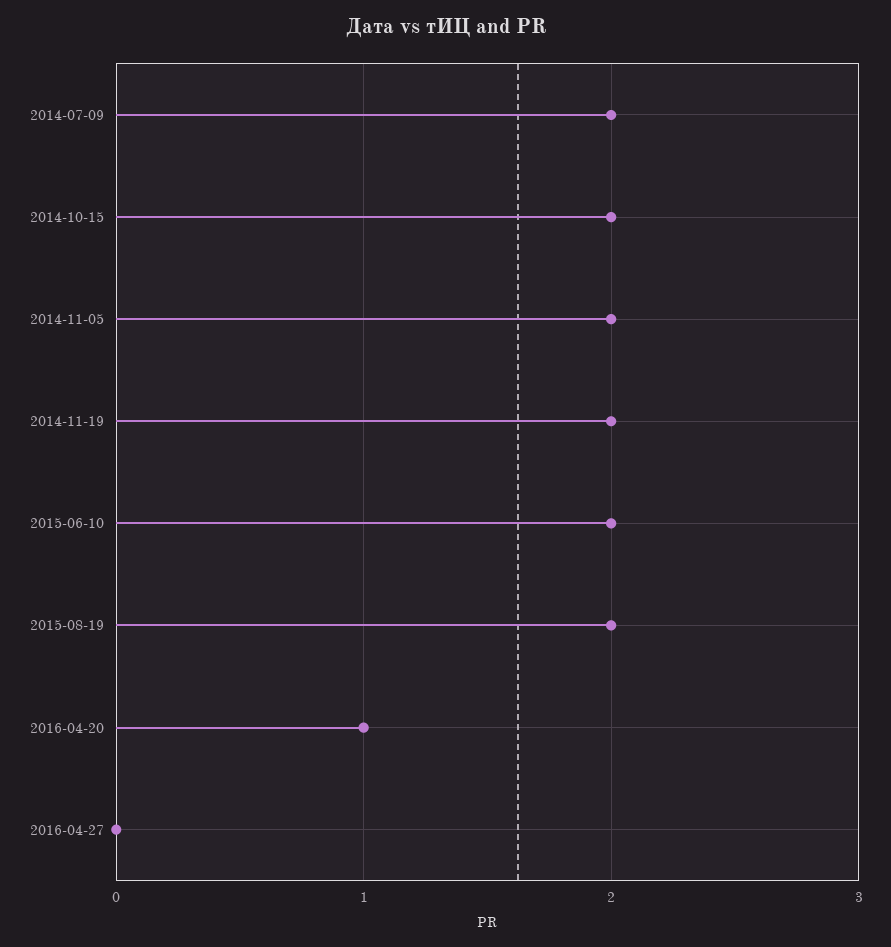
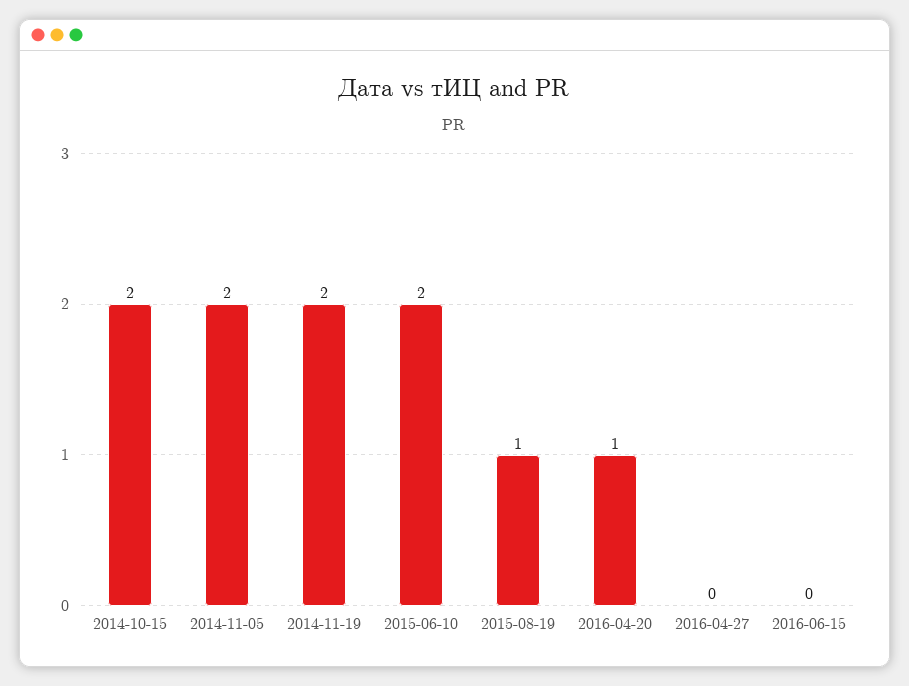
2014-07-09: 2 -> none
2015-08-19: 2 -> 1
2016-06-15: none -> 0

